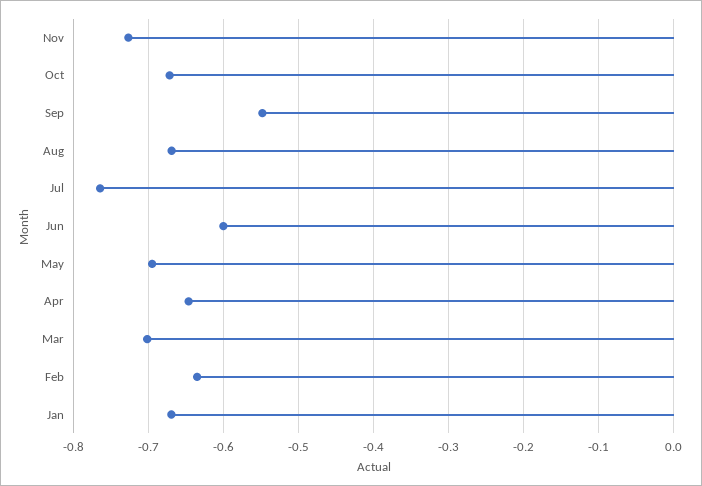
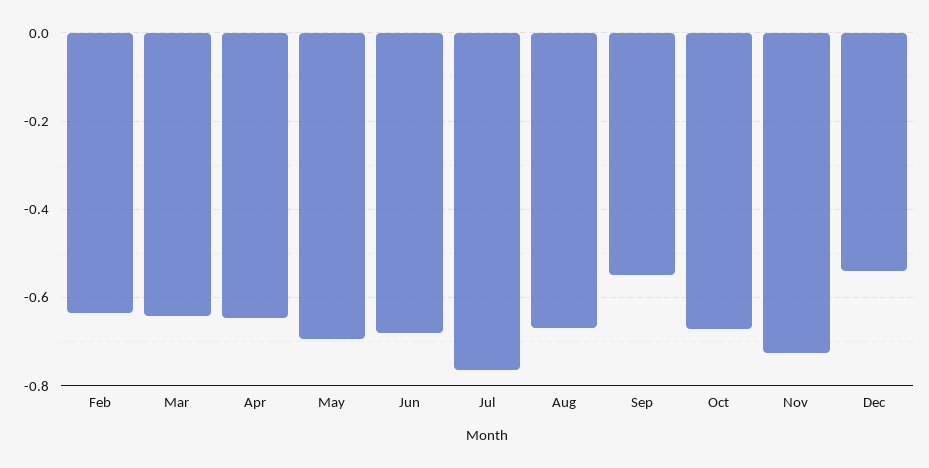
Jun: -0.6 -> -0.68
Mar: -0.7 -> -0.64
Jan: -0.67 -> none
Dec: none -> -0.54

